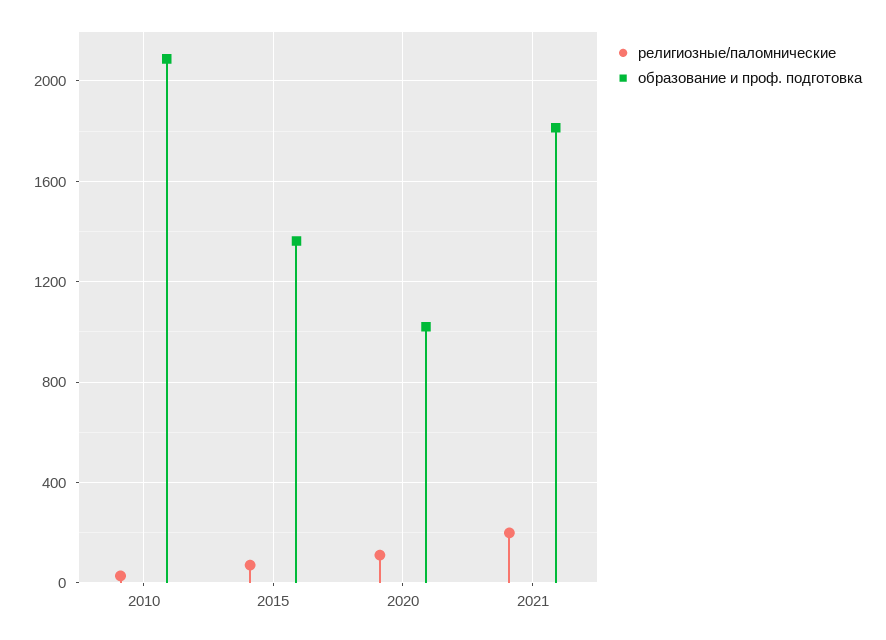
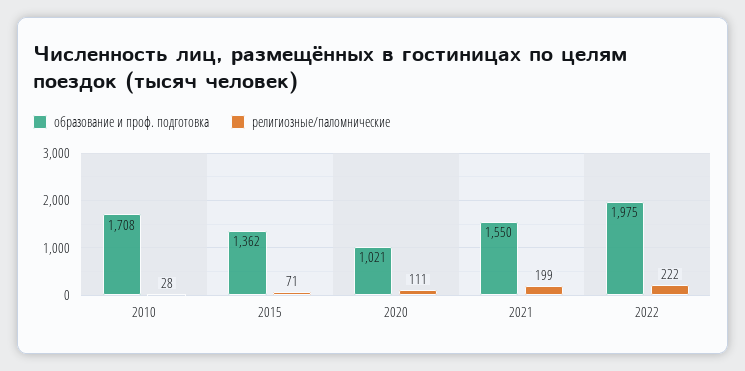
образование и проф. подготовка, 2010: 2100 -> 1708
образование и проф. подготовка, 2021: 1800 -> 1550
образование и проф. подготовка, 2022: none -> 1975
религиозные/паломнические, 2022: none -> 222

